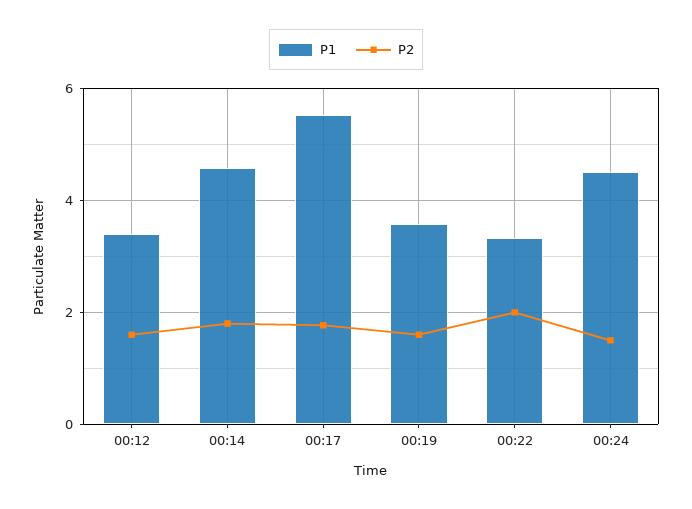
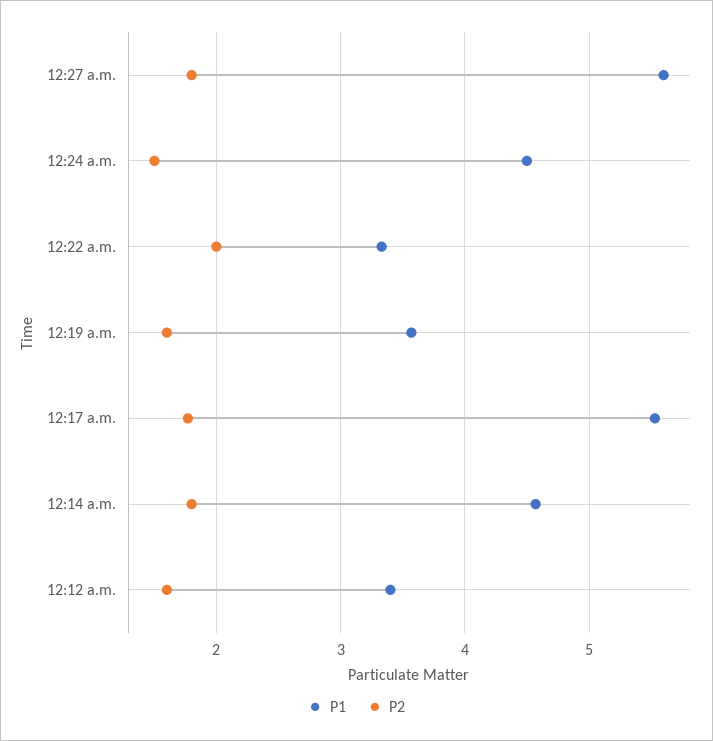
P1, 12:27 a.m.: none -> 5.6
P2, 12:27 a.m.: none -> 1.8

